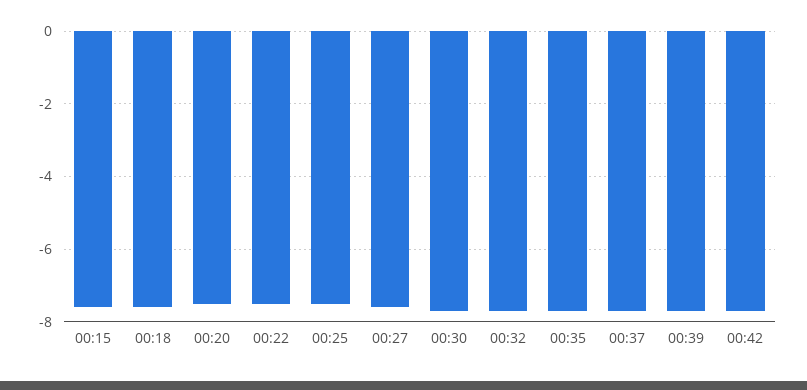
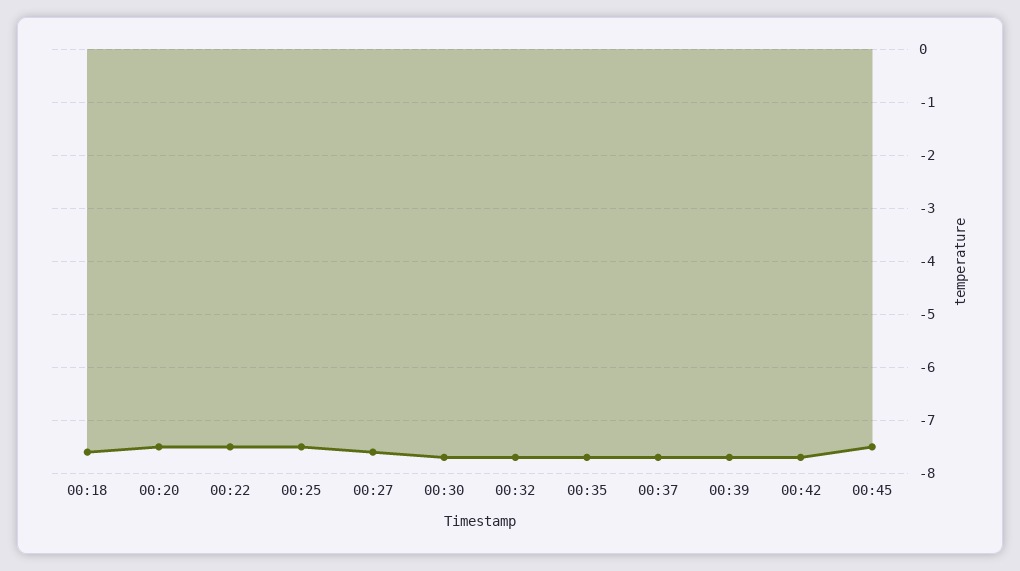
00:15: -7.5 -> none
00:45: none -> -7.5

